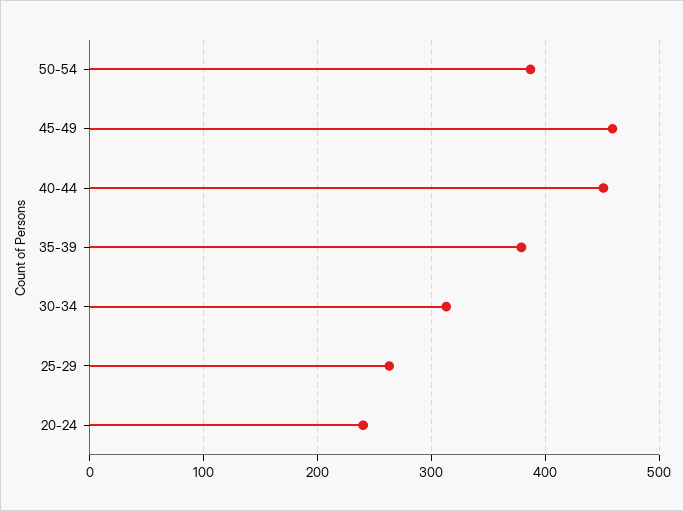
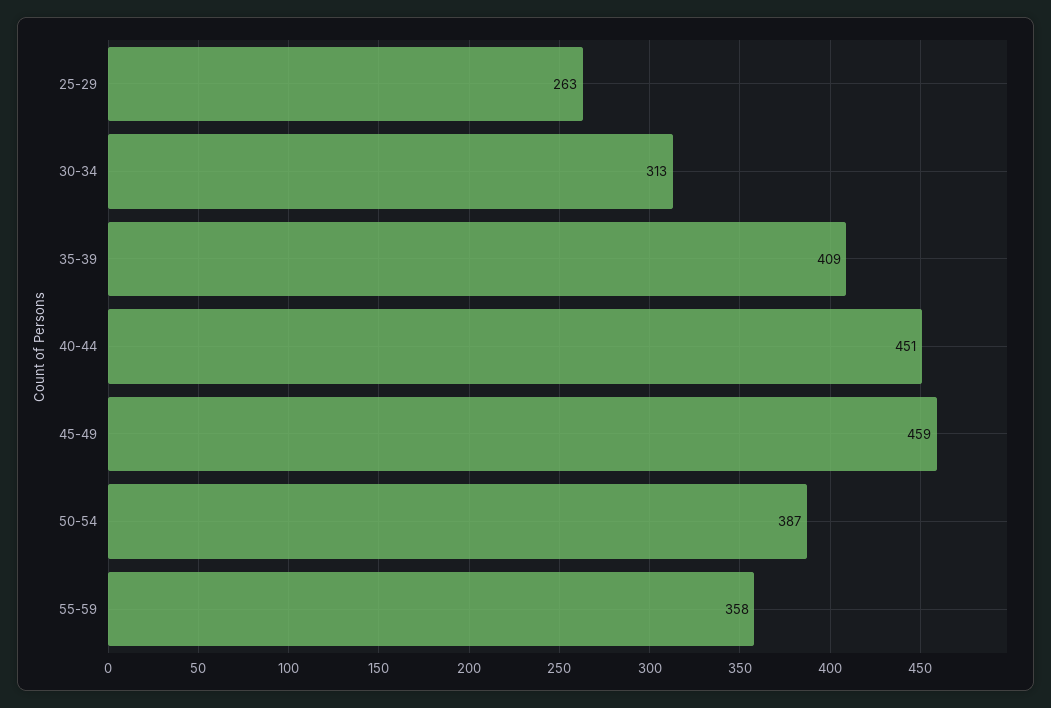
35-39: 380 -> 409
20-24: 240 -> none
55-59: none -> 358

